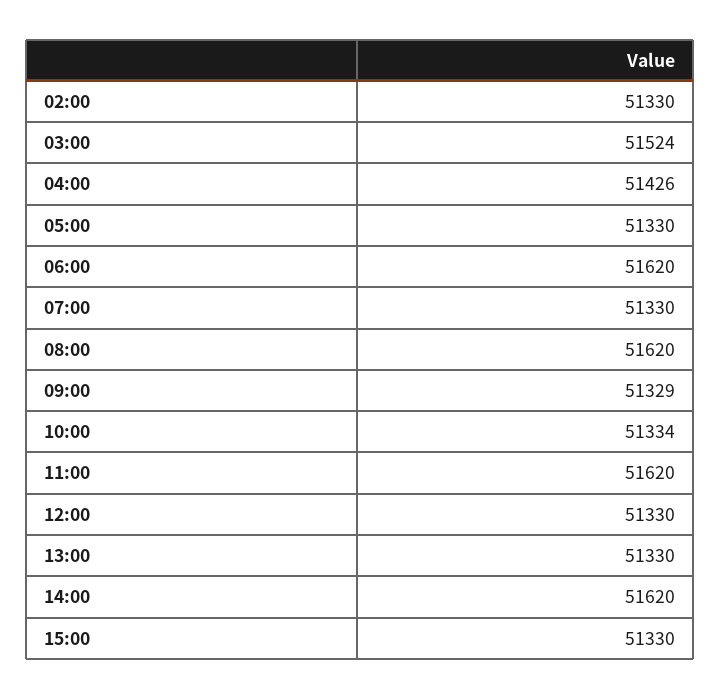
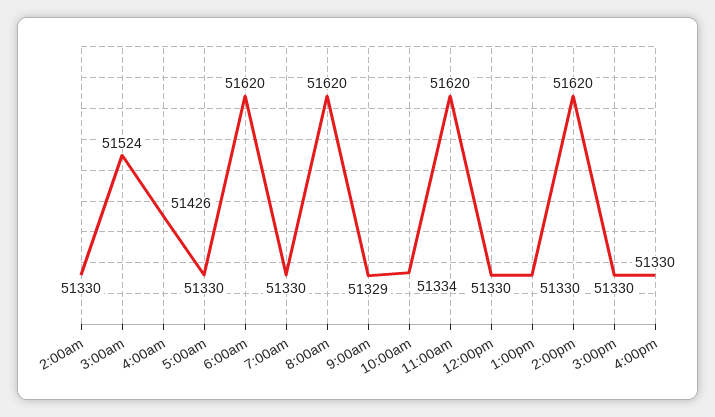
4:00pm: none -> 51330

